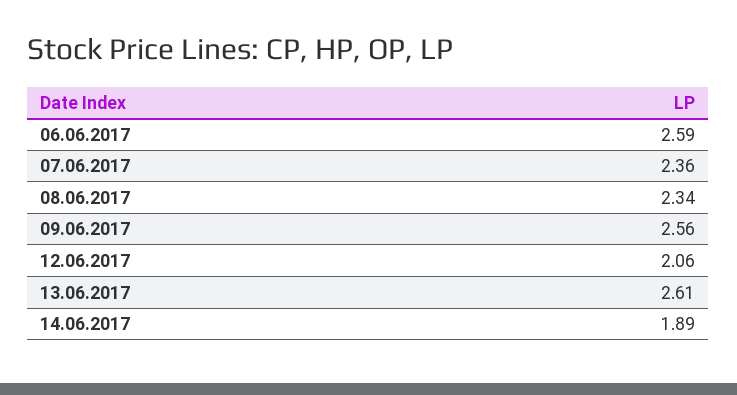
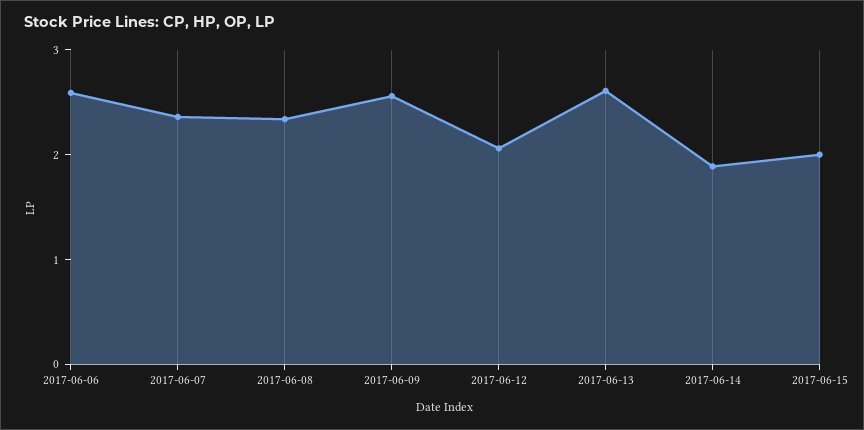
2017-06-15: none -> 2

